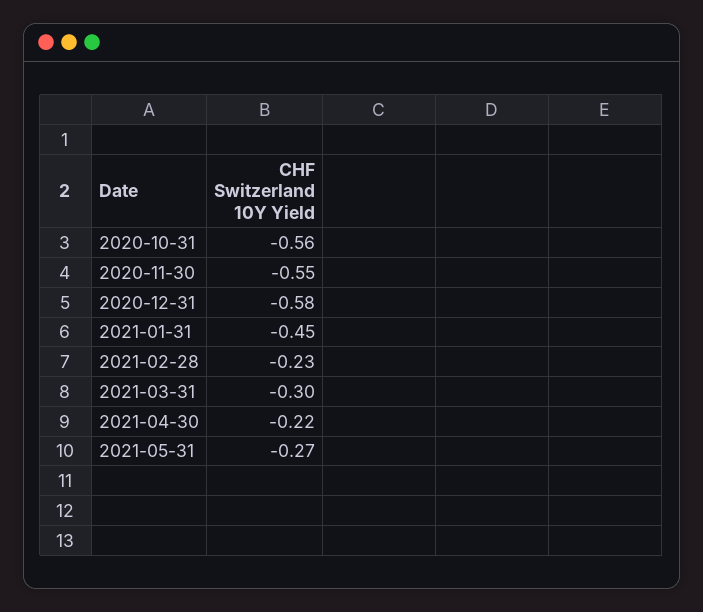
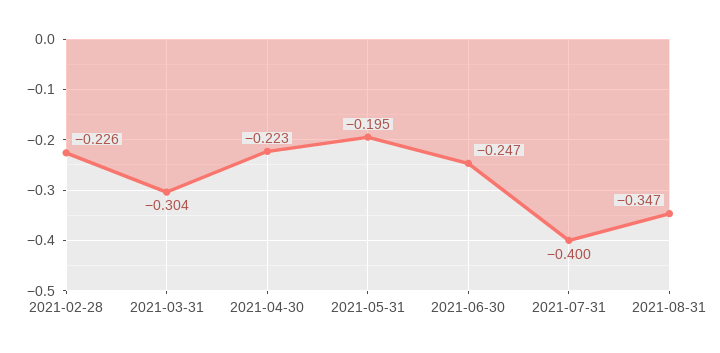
2020-10-31: -0.56 -> none
2020-11-30: -0.55 -> none
2020-12-31: -0.58 -> none
2021-01-31: -0.45 -> none
2021-05-31: -0.27 -> -0.195
2021-06-30: none -> -0.247
2021-07-31: none -> -0.4
2021-08-31: none -> -0.347

